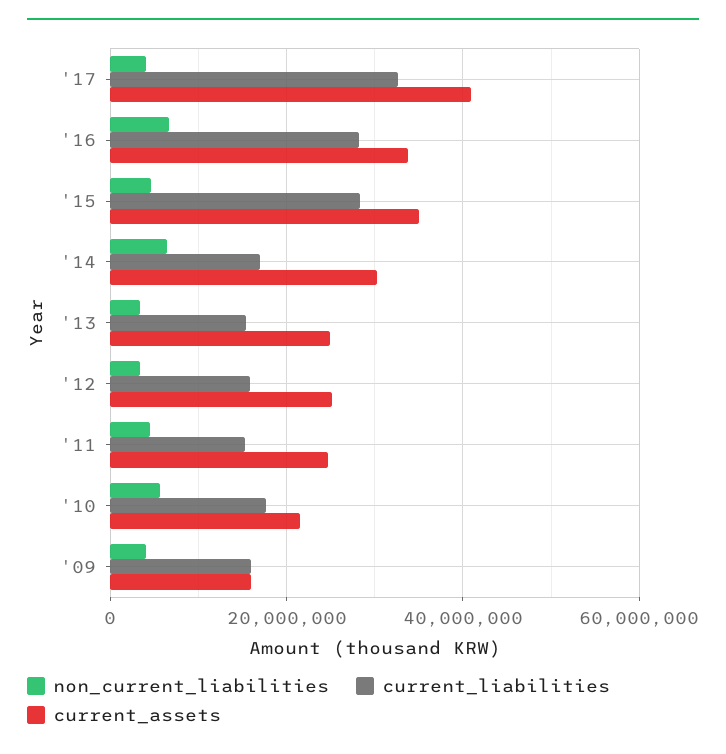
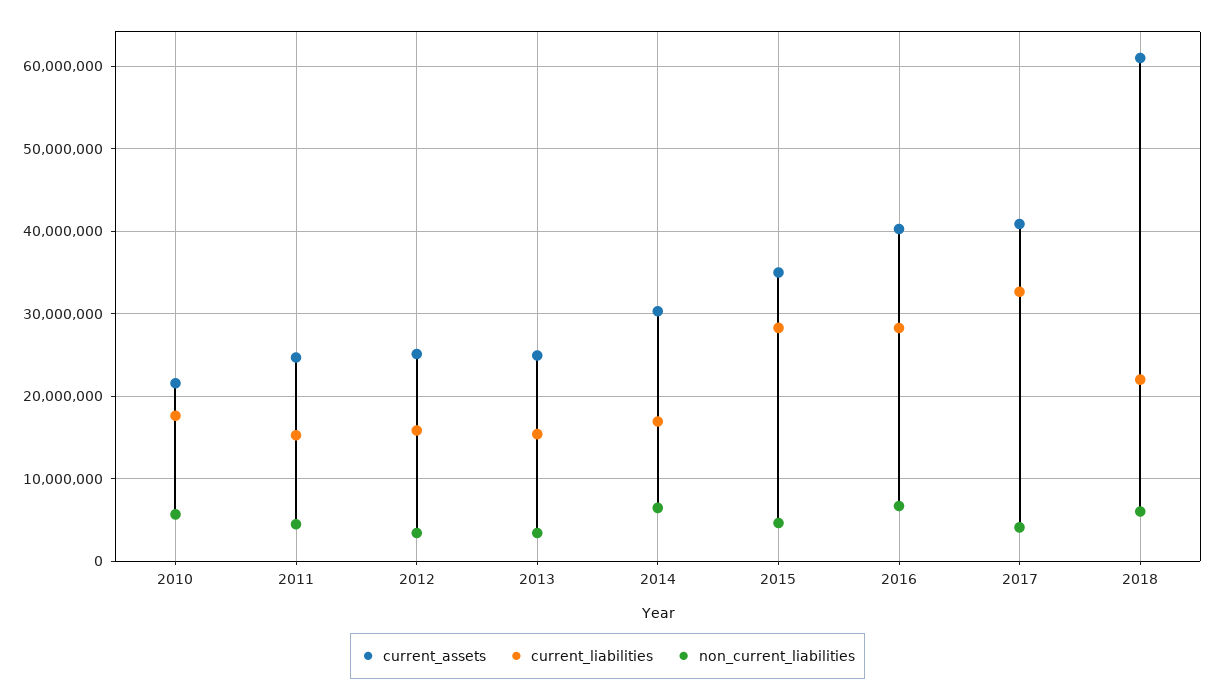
current_assets, '16: 34000000 -> 40000000
non_current_liabilities, '09: 4000000 -> none
current_liabilities, '09: 16000000 -> none
current_assets, '09: 16000000 -> none
current_assets, 2018: none -> 61000000
current_liabilities, 2018: none -> 22000000
non_current_liabilities, 2018: none -> 6000000

